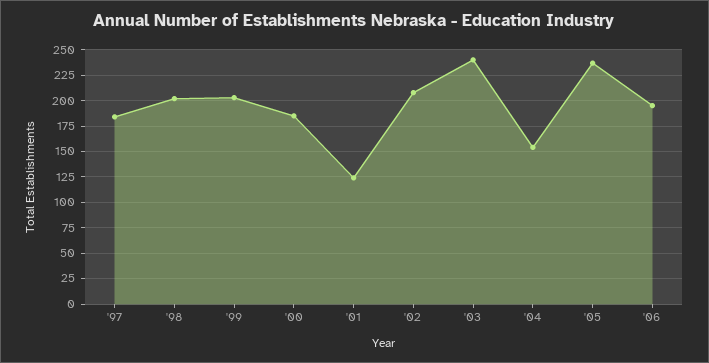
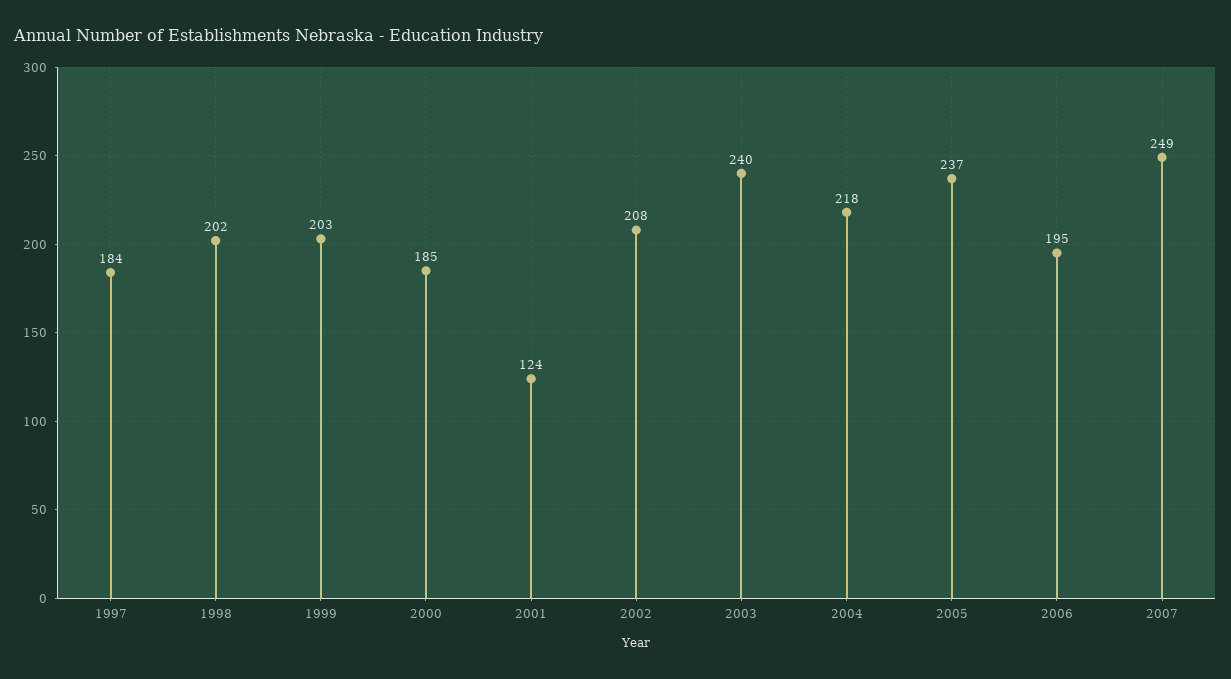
'04: 150 -> 218
2007: none -> 249

